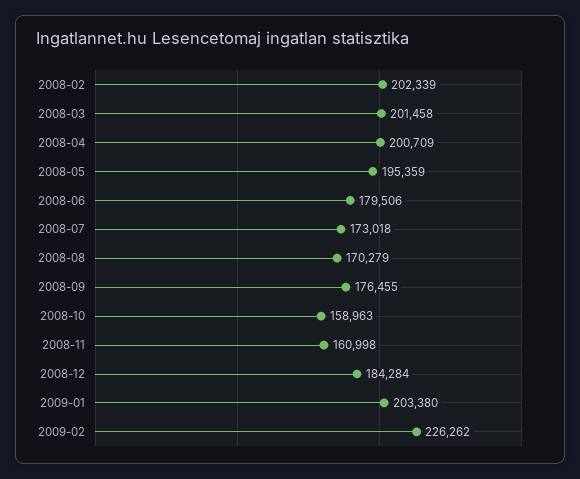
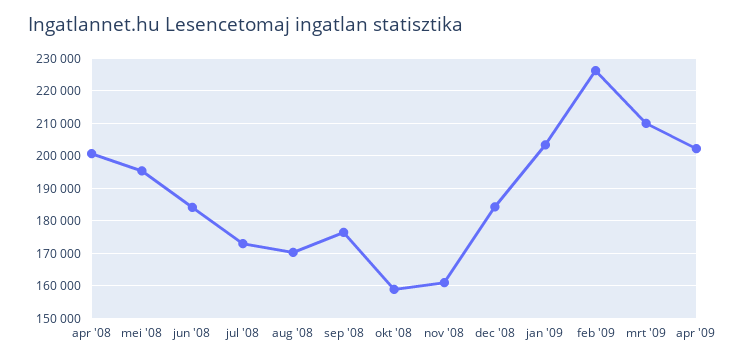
2008-02: 202339 -> none
2008-03: 201458 -> none
2008-06: 179506 -> 184000
mrt '09: none -> 210000
apr '09: none -> 202000

